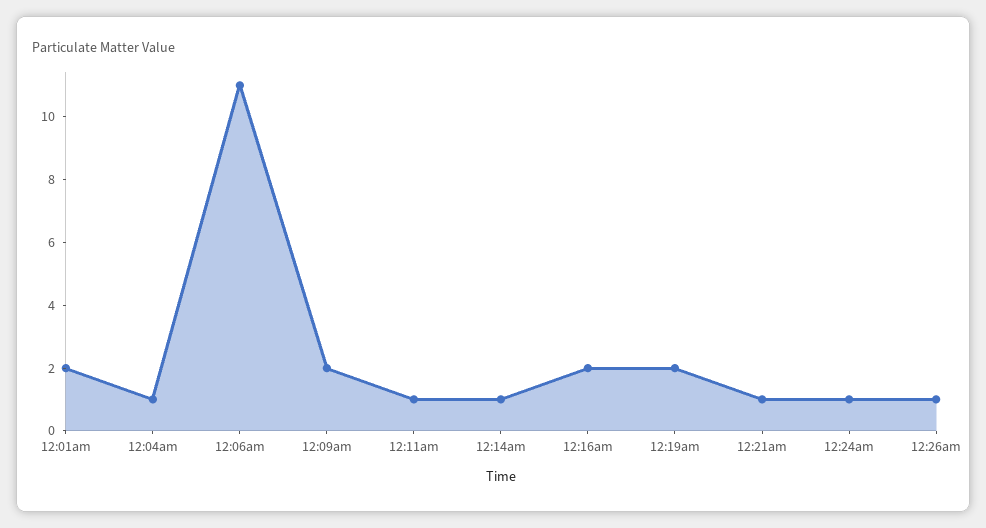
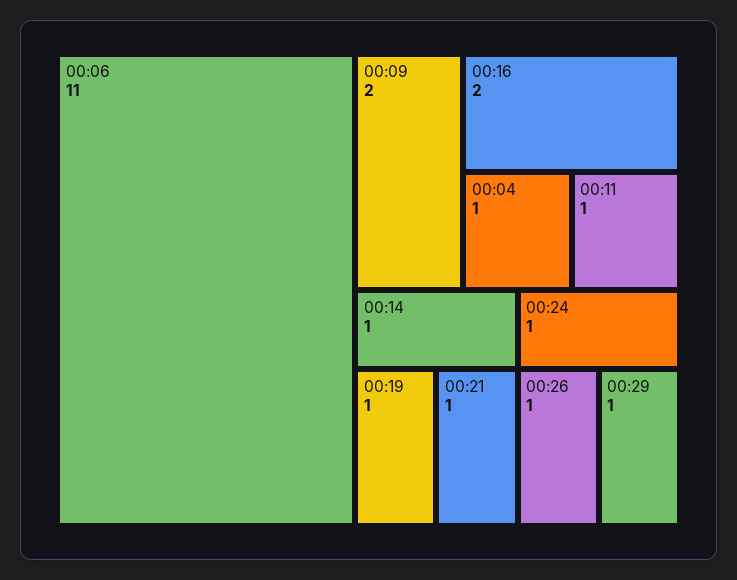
12:01am: 2 -> none
12:19am: 2 -> 1
00:29: none -> 1

